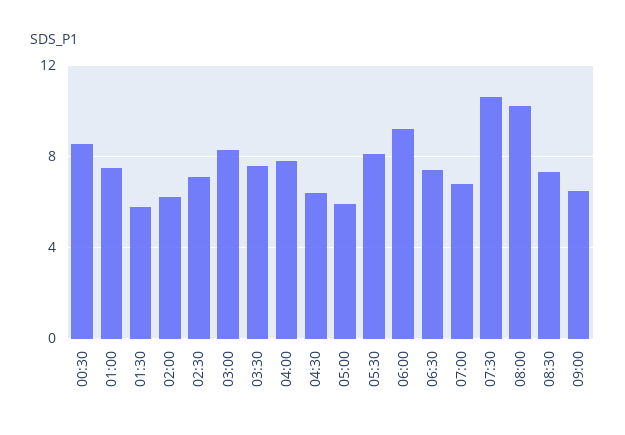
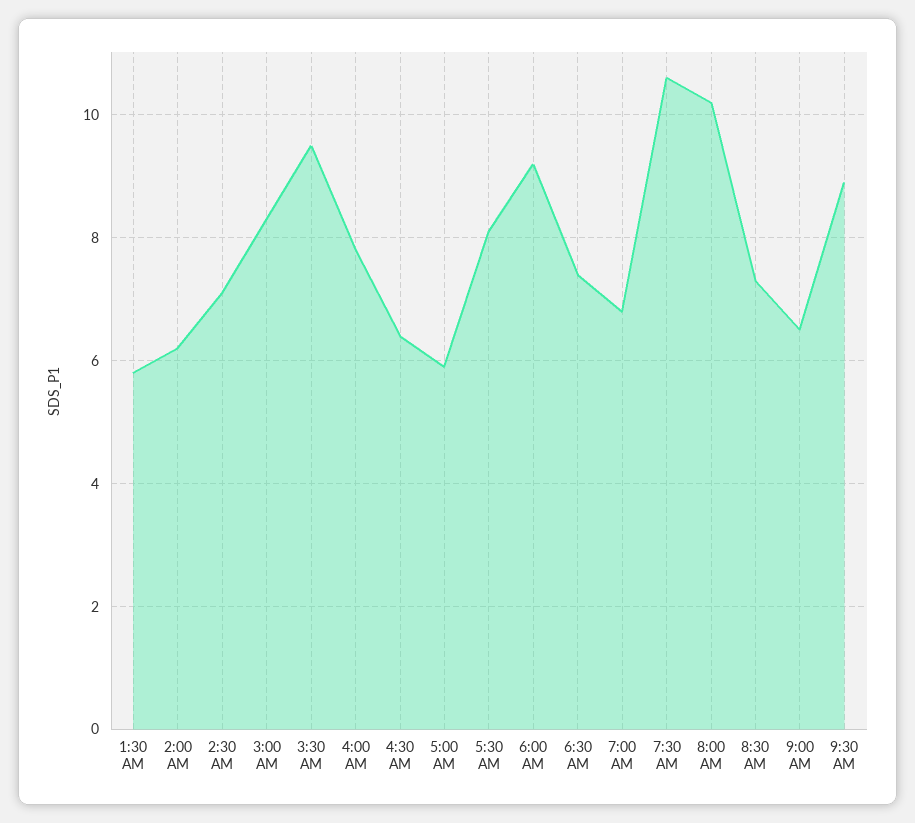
00:30: 8.5 -> none
01:00: 7.5 -> none
03:30: 7.5 -> 9.5
9:30 AM: none -> 9

